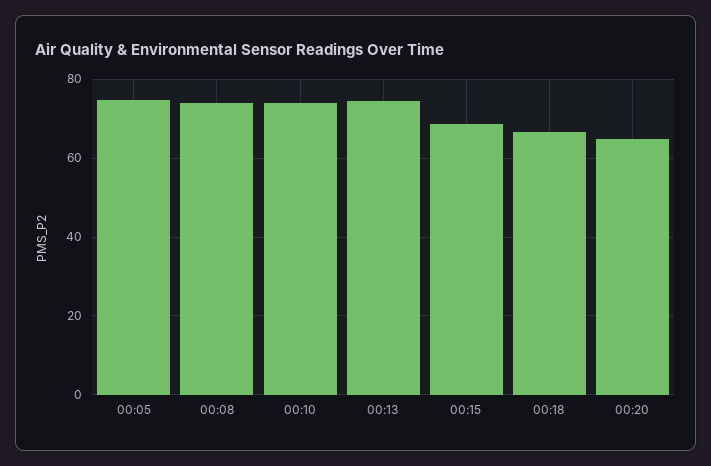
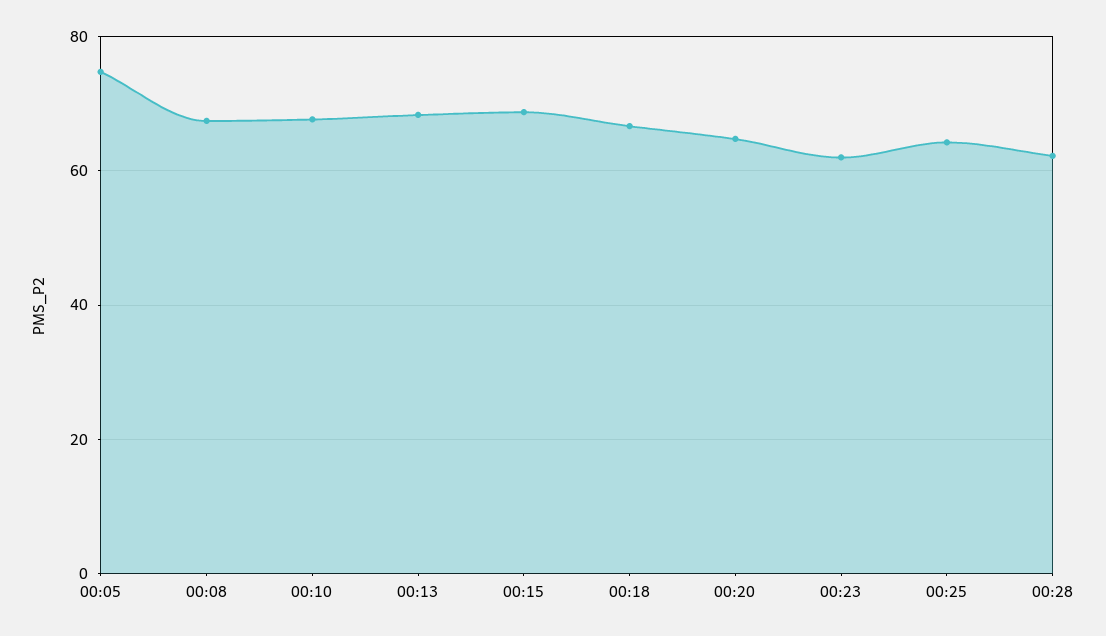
00:08: 74 -> 68
00:10: 74 -> 68
00:13: 74 -> 68
00:23: none -> 62
00:25: none -> 64
00:28: none -> 62

